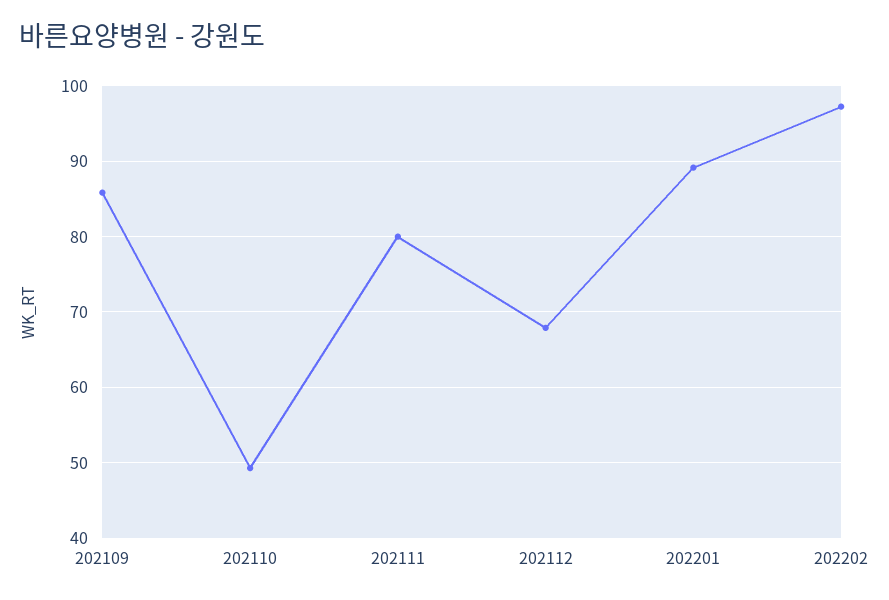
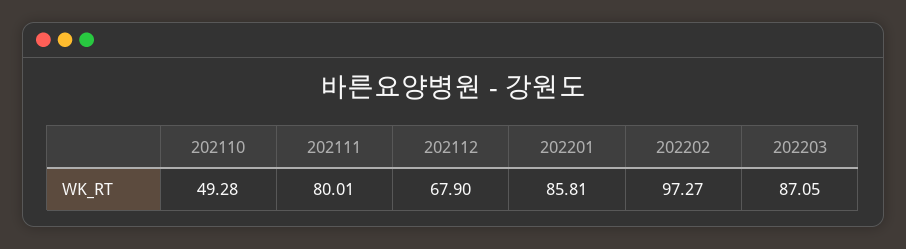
202109: 86 -> none
202201: 89 -> 85.81
202203: none -> 87.05

